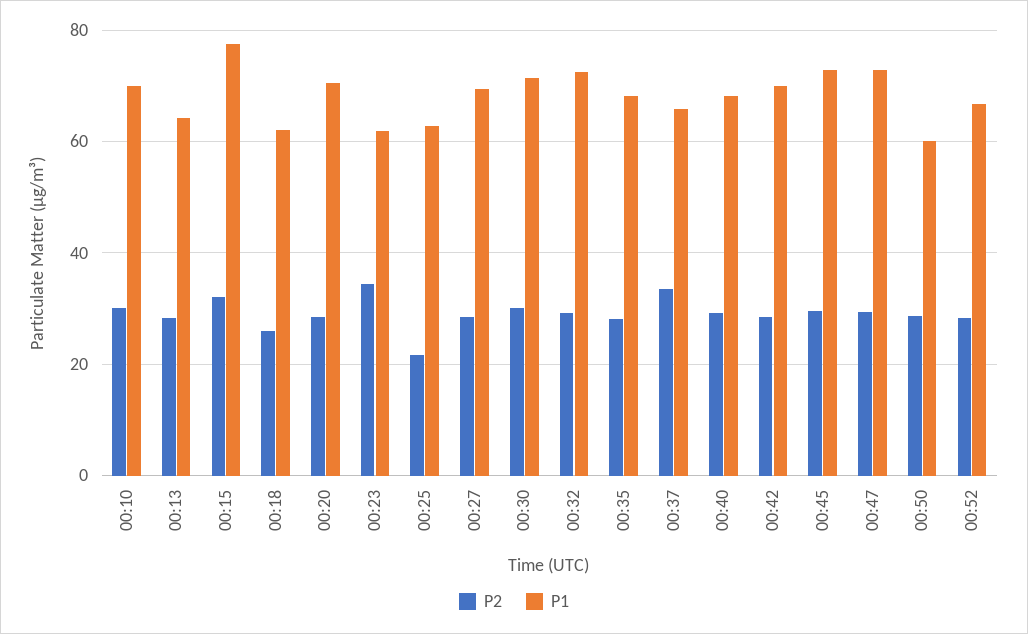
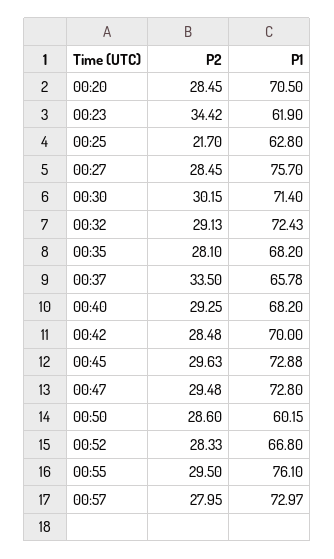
P2, 00:10: 30 -> none
P1, 00:10: 70 -> none
P2, 00:13: 28 -> none
P1, 00:13: 64 -> none
P2, 00:15: 32 -> none
P1, 00:15: 78 -> none
P2, 00:18: 26 -> none
P1, 00:18: 62 -> none
P1, 00:27: 70 -> 75.7
P2, 00:55: none -> 29.5
P1, 00:55: none -> 76.1
P2, 00:57: none -> 27.95
P1, 00:57: none -> 72.97

